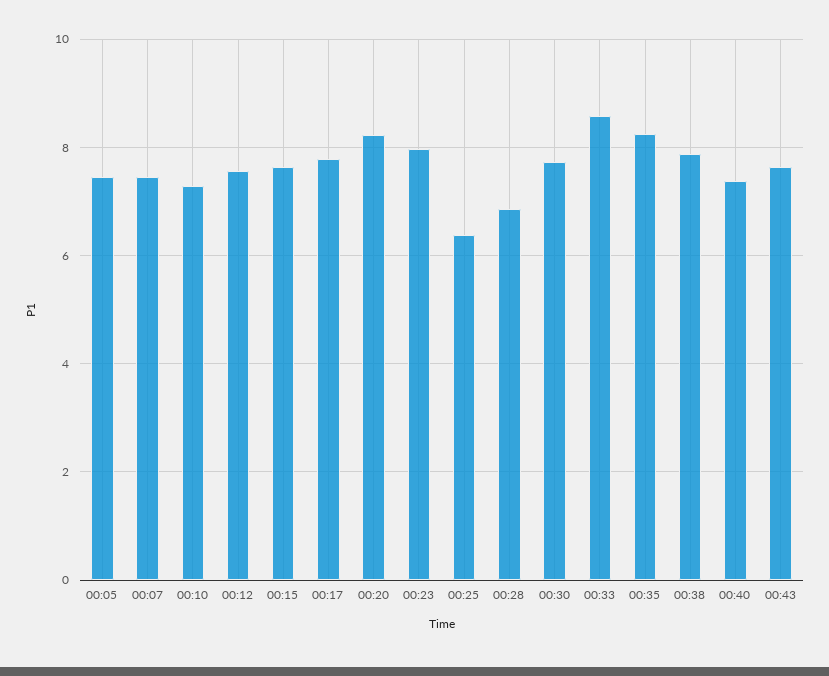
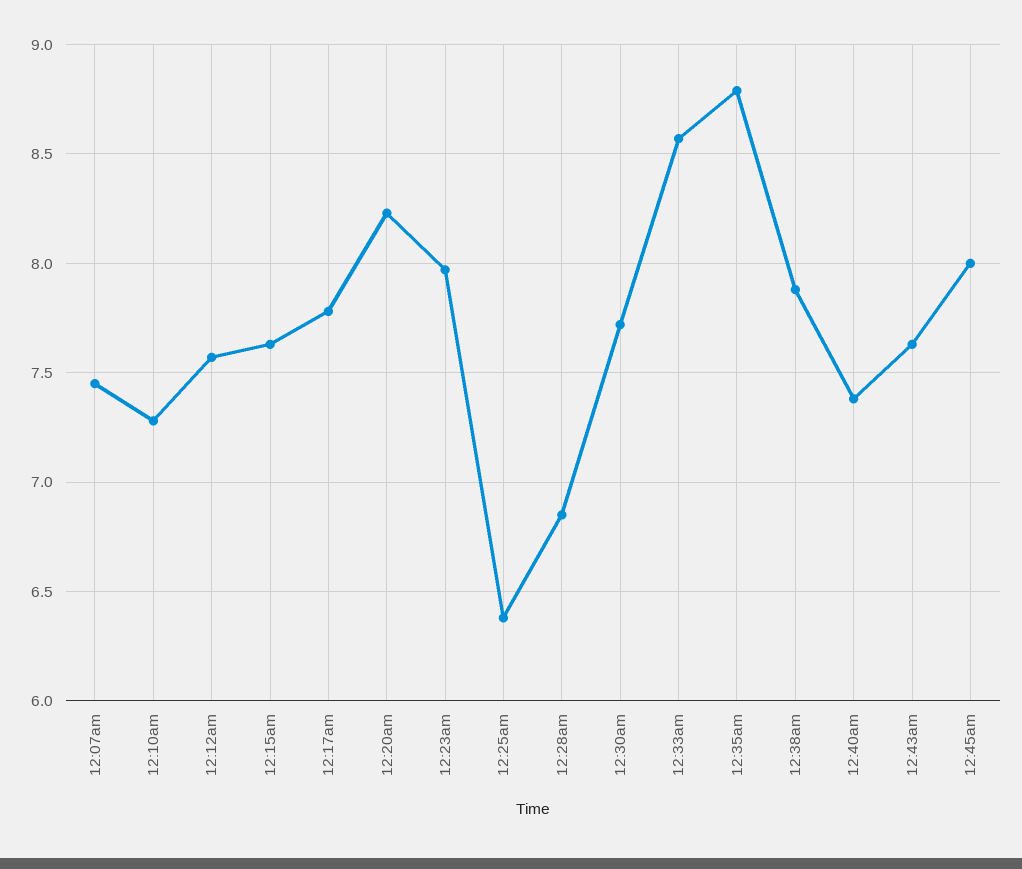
00:05: 7.4 -> none
00:35: 8.2 -> 8.8
12:45am: none -> 8

